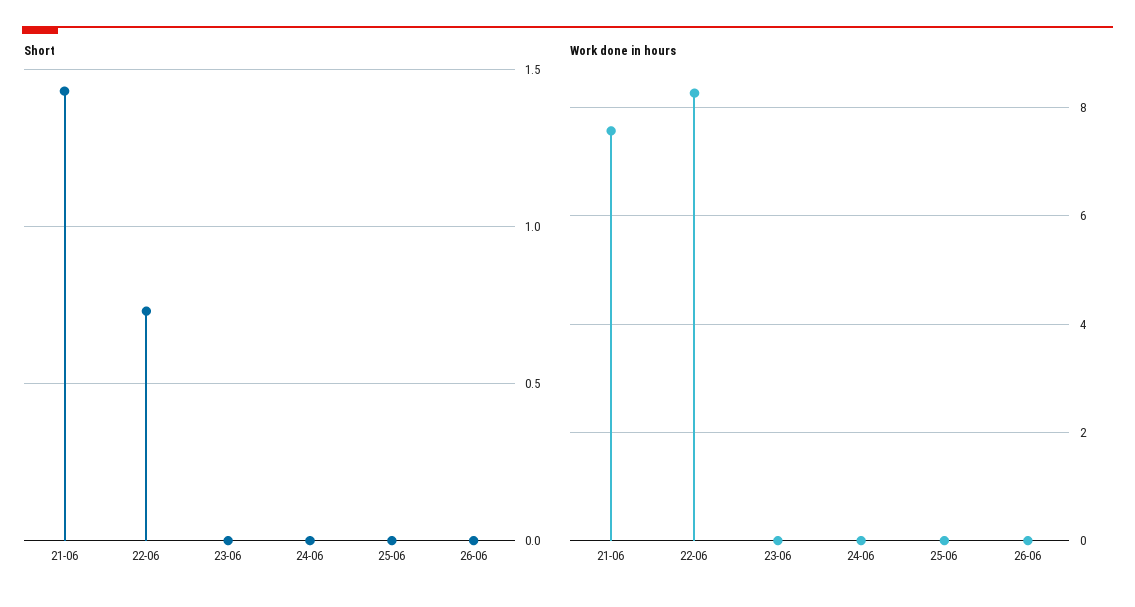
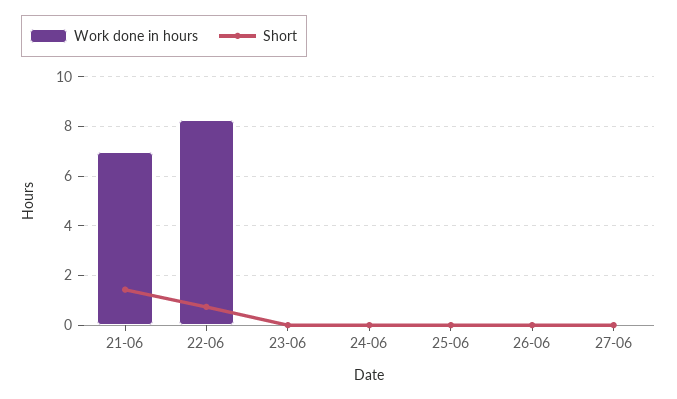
Work done in hours, 21-06: 7.6 -> 7
Work done in hours, 27-06: none -> 0
Short, 27-06: none -> 0

